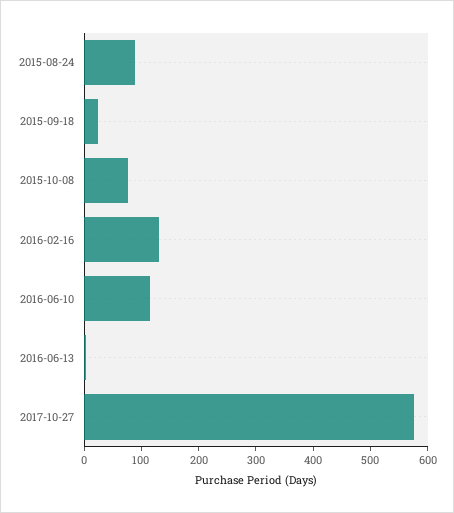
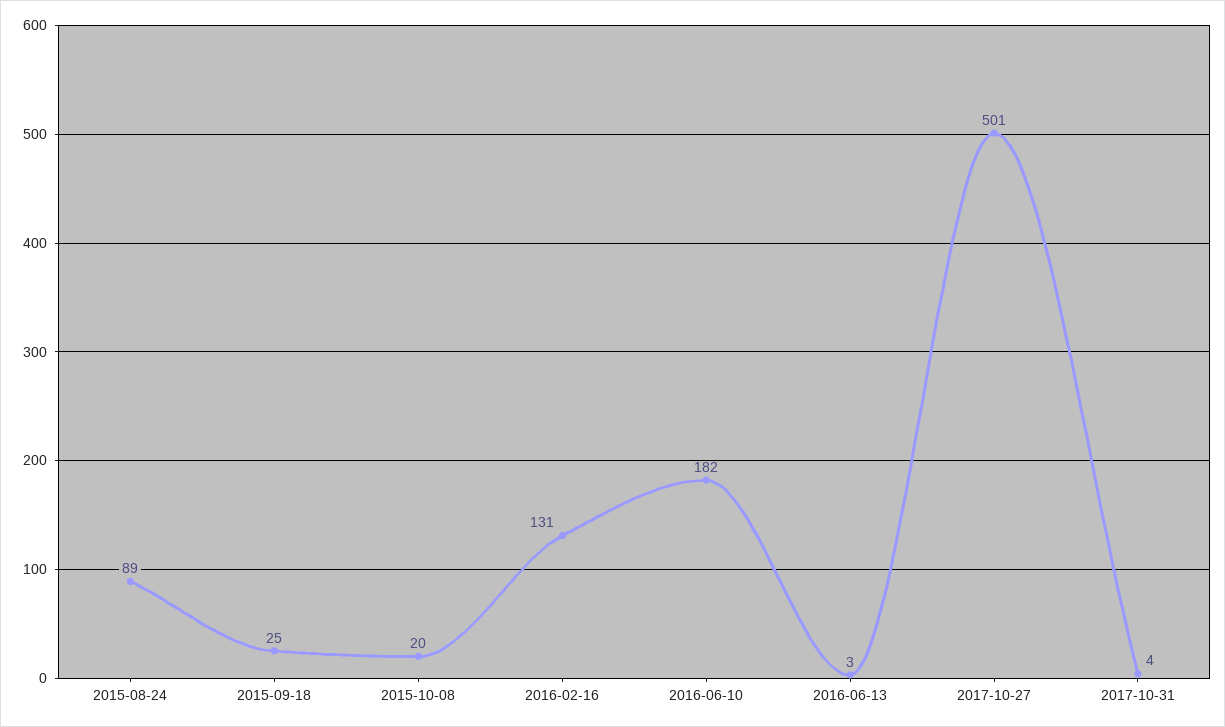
2015-10-08: 80 -> 20
2016-06-10: 120 -> 182
2017-10-27: 580 -> 501
2017-10-31: none -> 4

